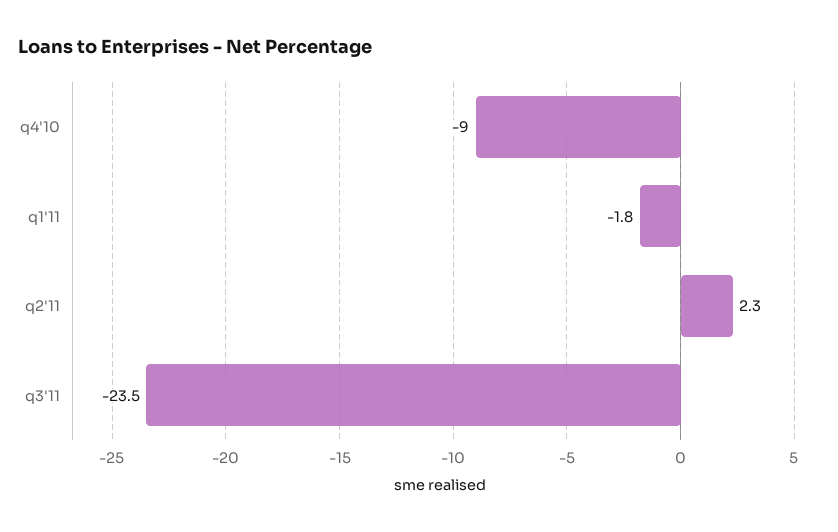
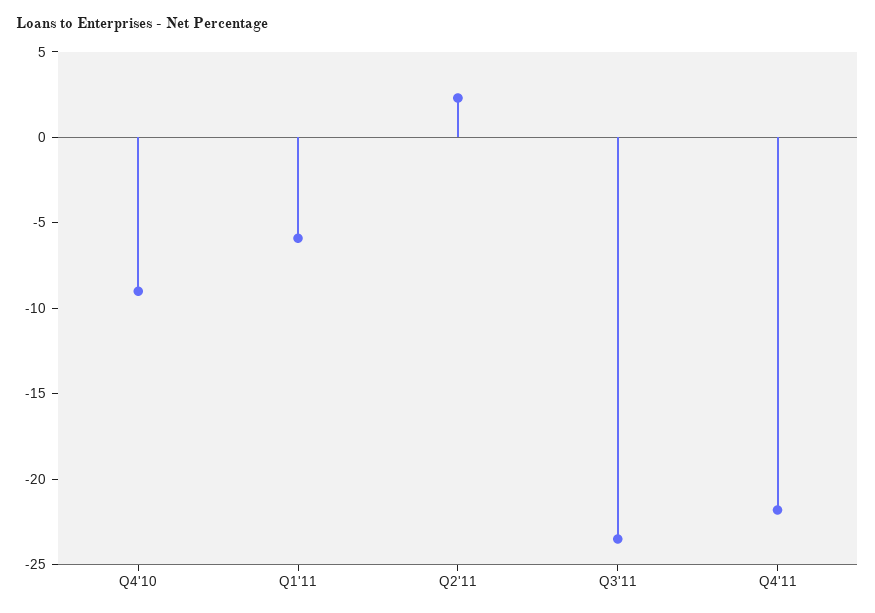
q1'11: -1.8 -> -6
Q4'11: none -> -22

